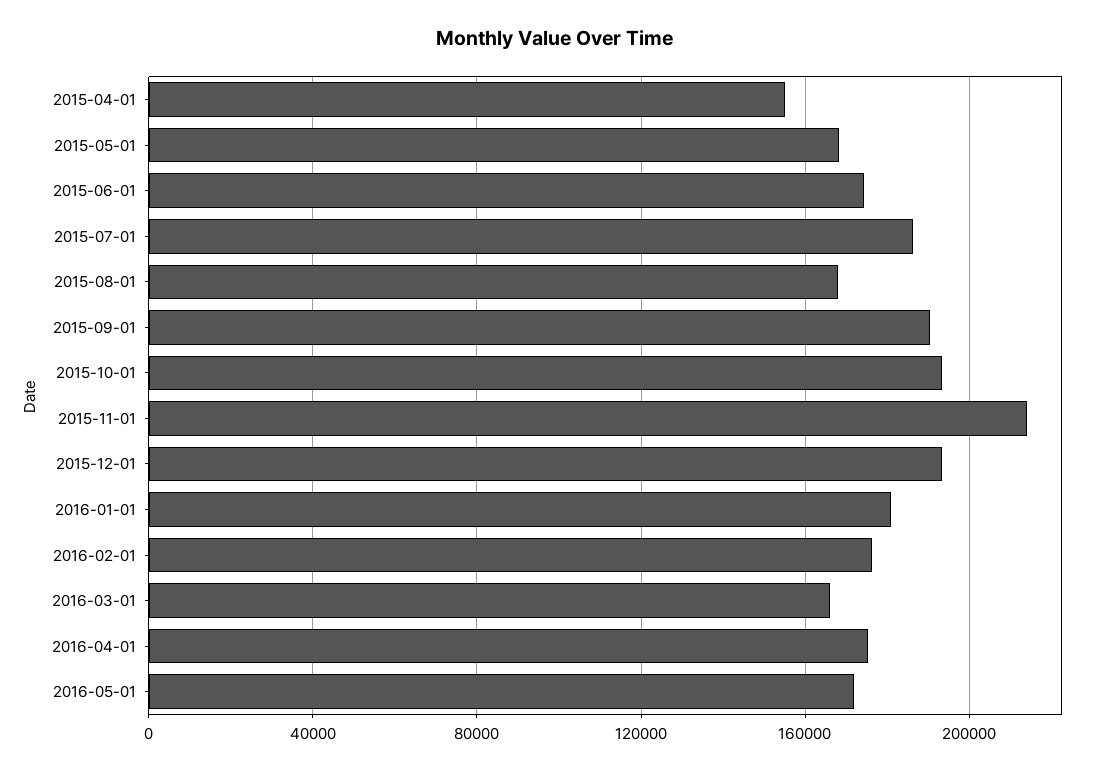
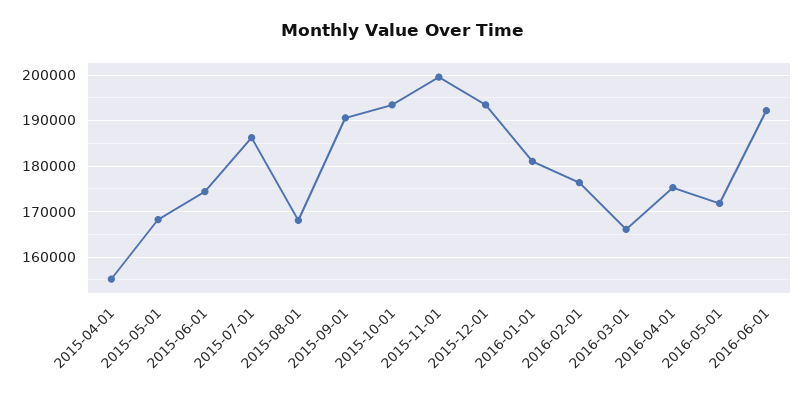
2015-11-01: 215000 -> 200000
2016-06-01: none -> 192000

